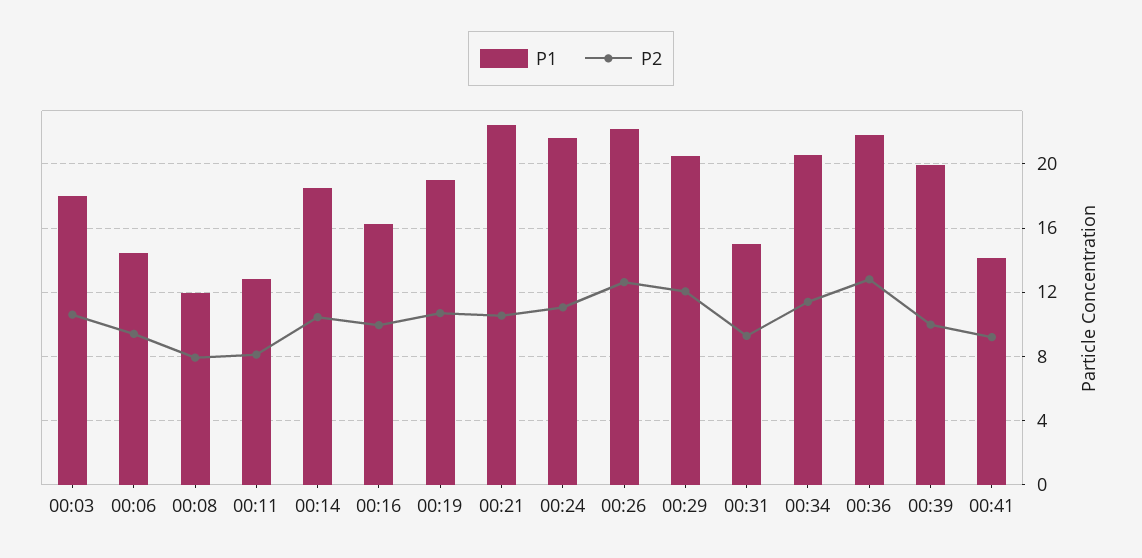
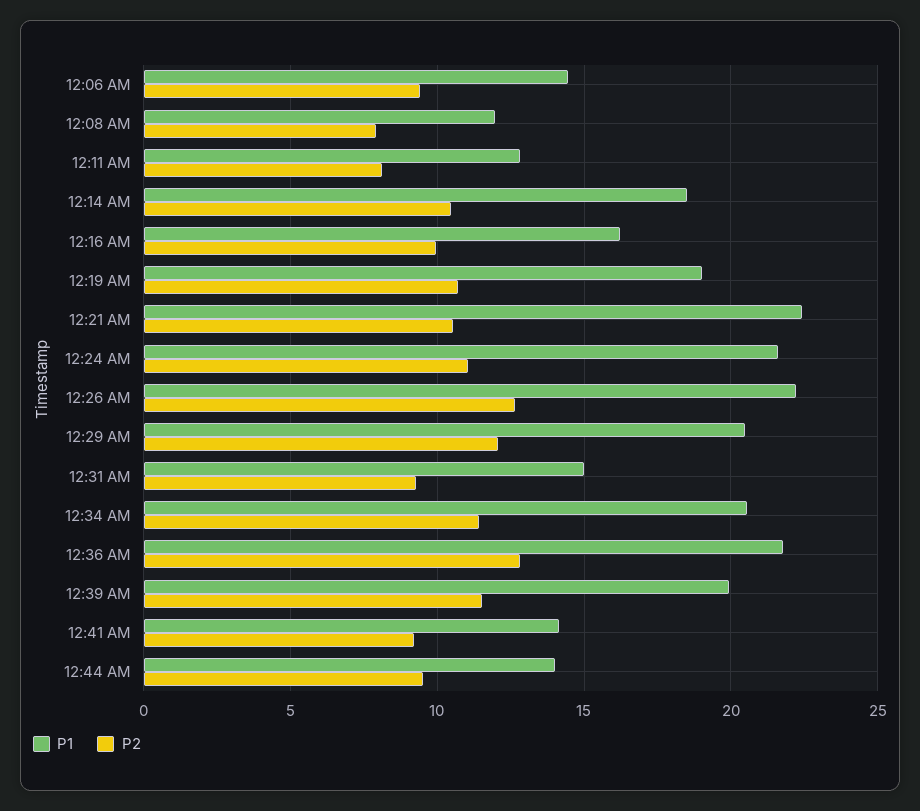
P1, 00:03: 18 -> none
P2, 00:03: 10.5 -> none
P2, 00:39: 10 -> 11.5
P1, 12:44 AM: none -> 14
P2, 12:44 AM: none -> 9.5

